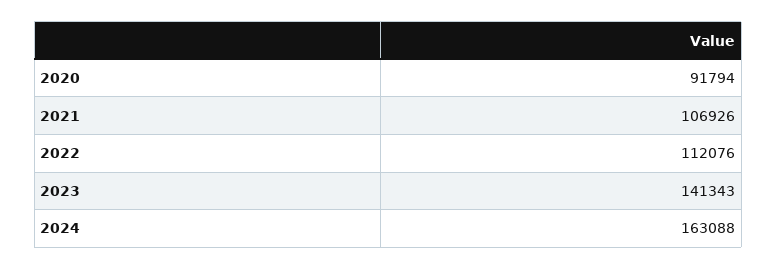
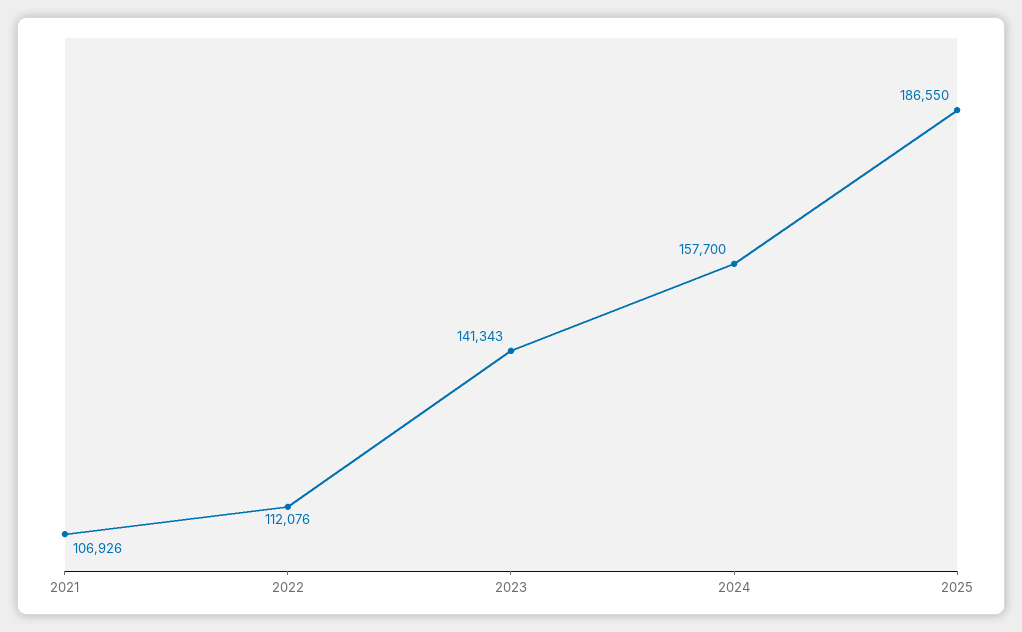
2020: 91794 -> none
2024: 163088 -> 157700
2025: none -> 186550

